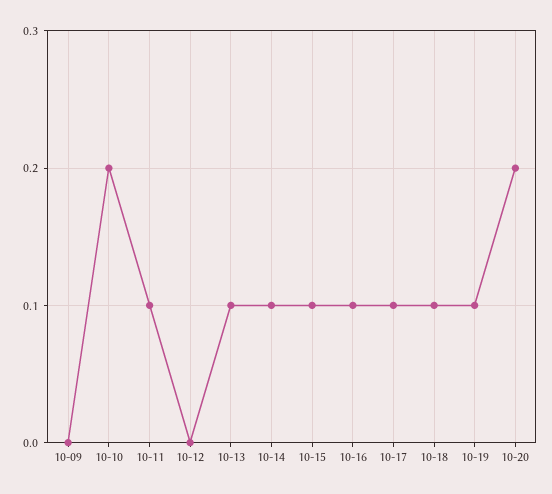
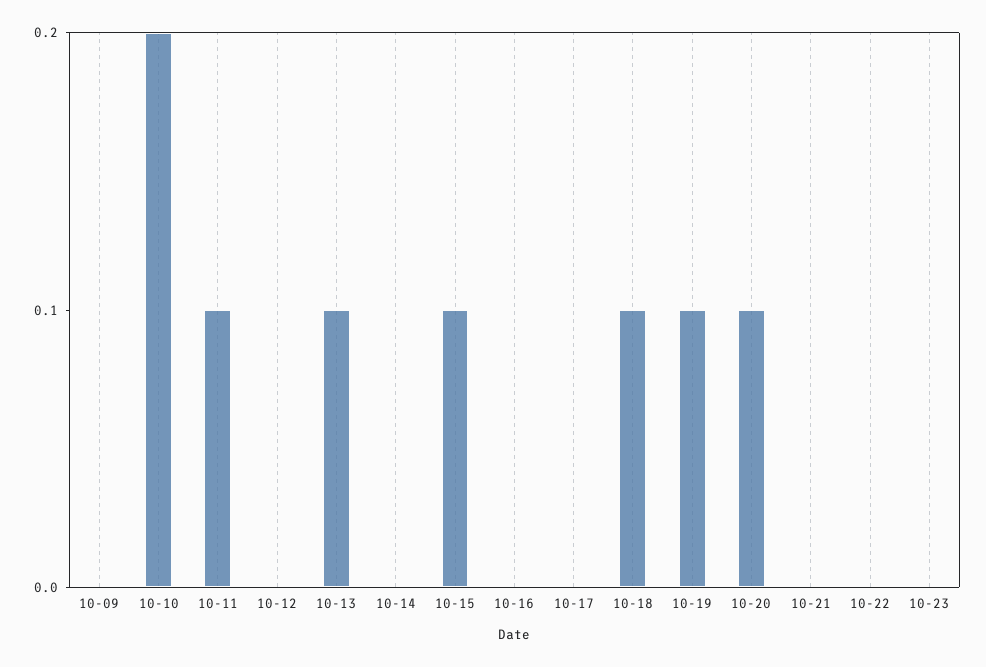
10-14: 0.1 -> 0
10-16: 0.1 -> 0
10-17: 0.1 -> 0
10-20: 0.2 -> 0.1
10-21: none -> 0
10-22: none -> 0
10-23: none -> 0

